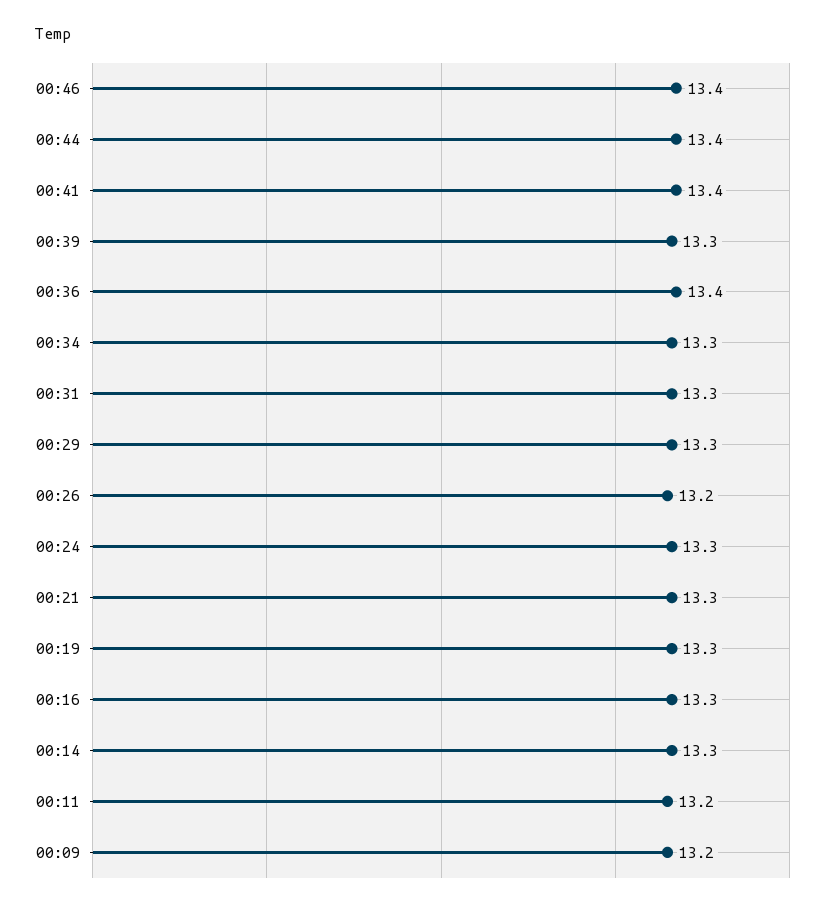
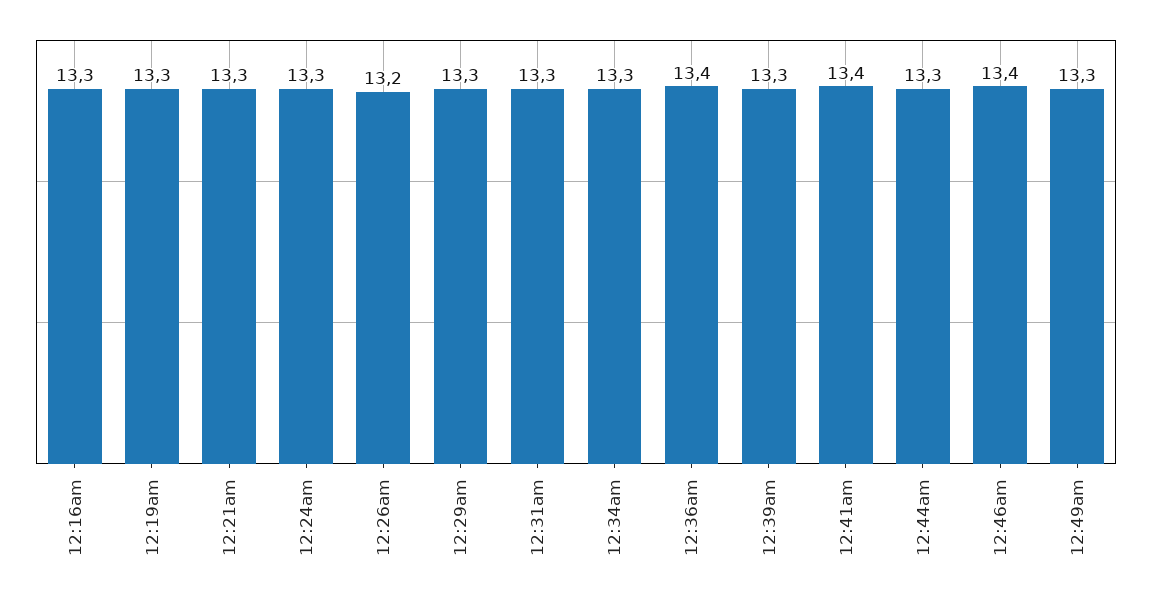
00:44: 13.4 -> 13.3
00:14: 13.3 -> none
00:11: 13.2 -> none
00:09: 13.2 -> none
12:49am: none -> 13.3

